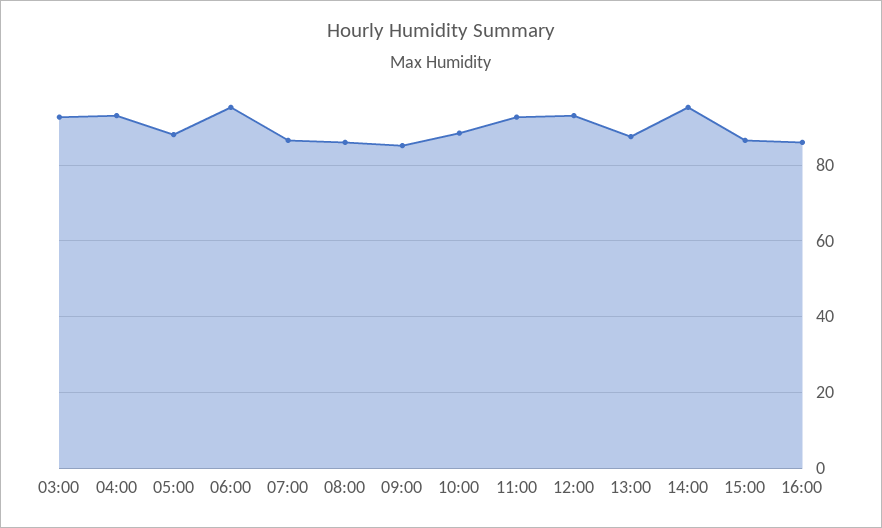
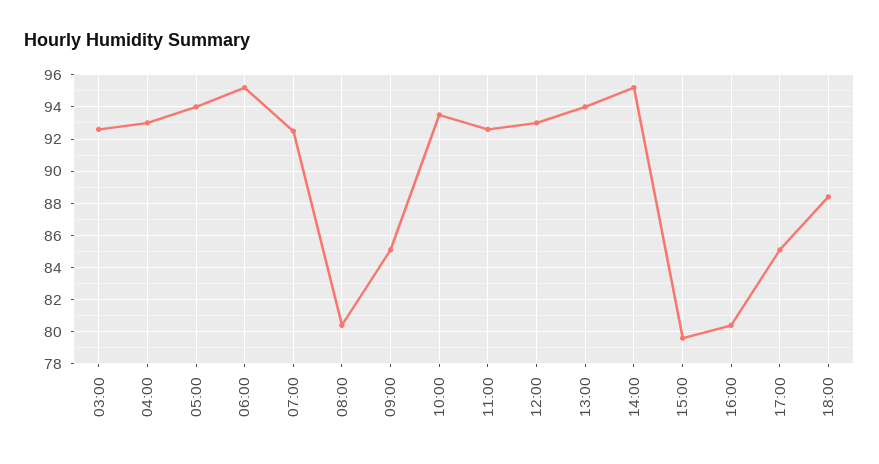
05:00: 88 -> 94
07:00: 86 -> 92.5
08:00: 86 -> 80.5
10:00: 88 -> 93.5
13:00: 88 -> 94
15:00: 86 -> 79.5
16:00: 86 -> 80.5
17:00: none -> 85
18:00: none -> 88.5

